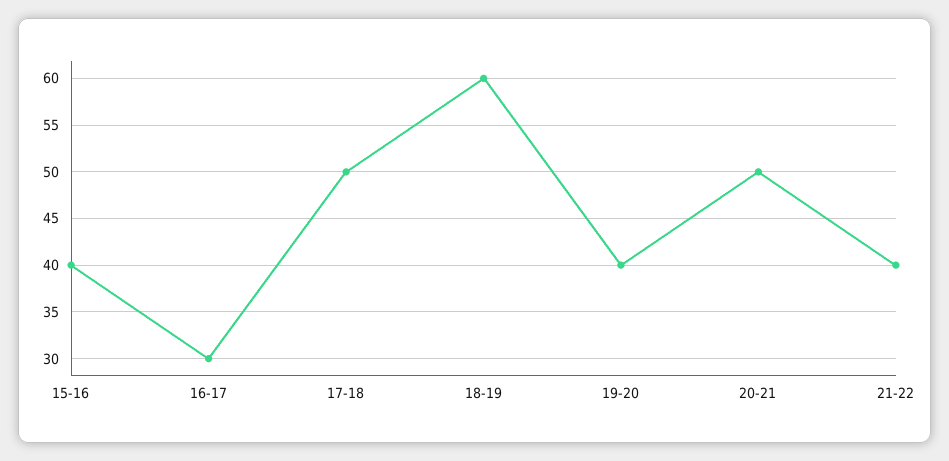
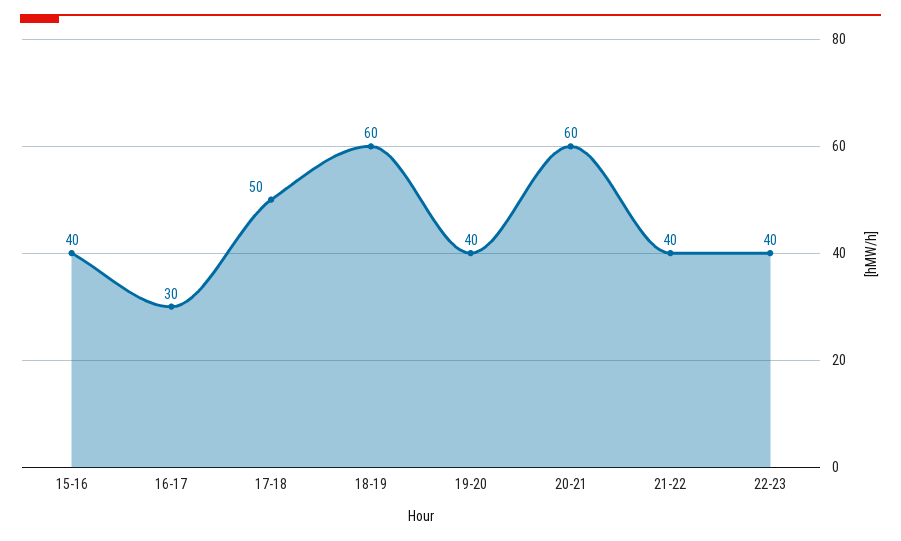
20-21: 50 -> 60
22-23: none -> 40

